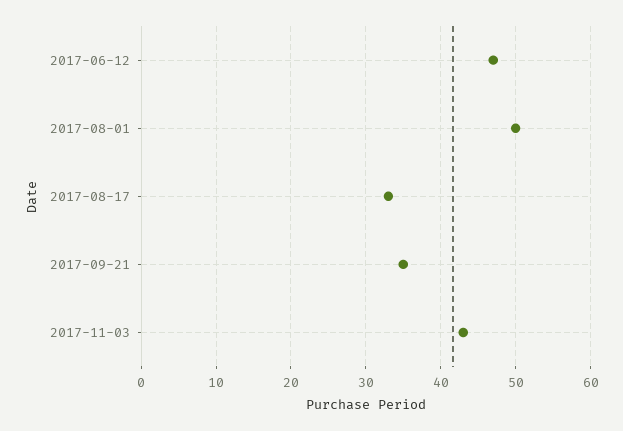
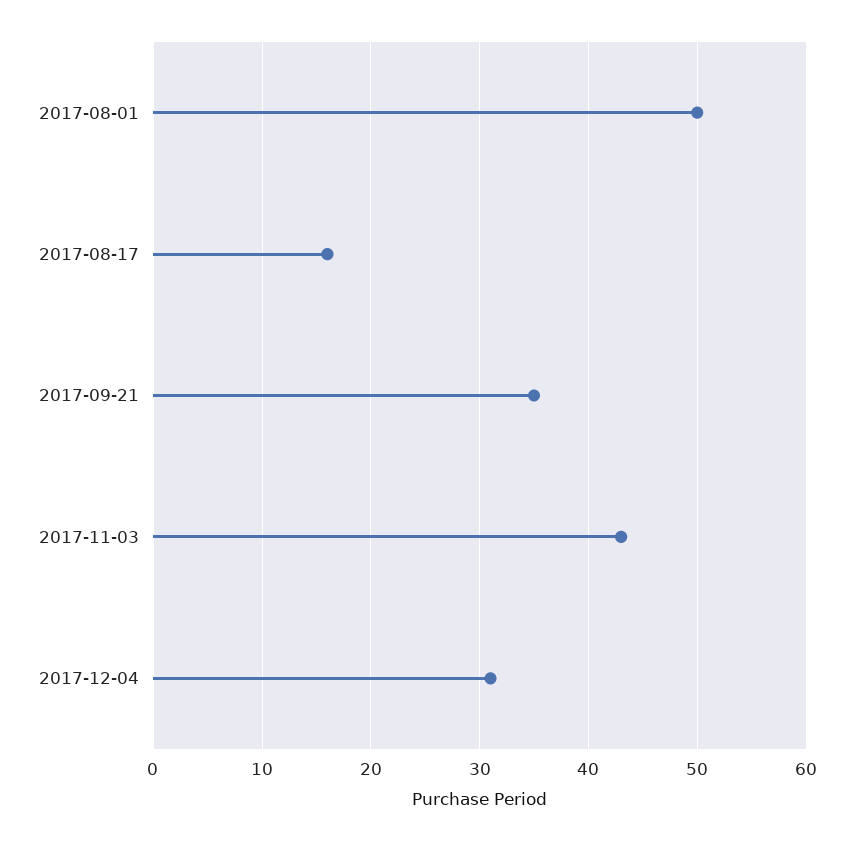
2017-06-12: 47 -> none
2017-08-17: 33 -> 16
2017-12-04: none -> 31

